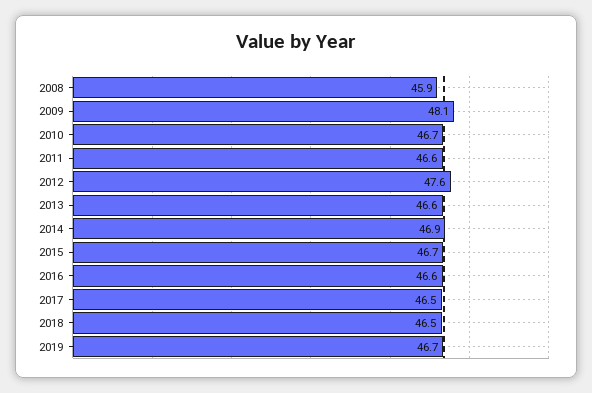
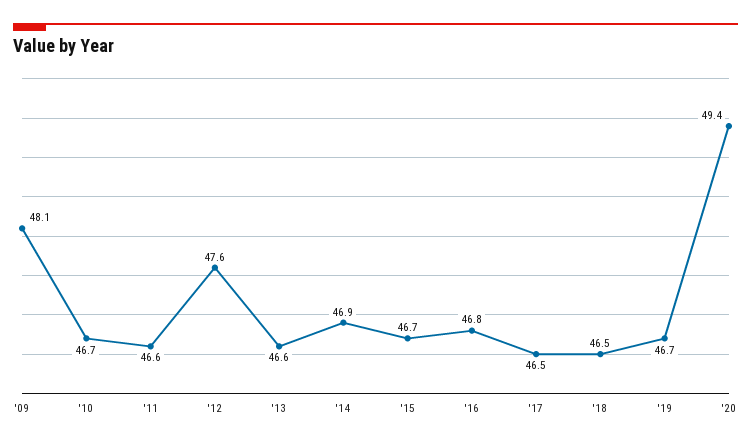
2008: 45.9 -> none
2016: 46.6 -> 46.8
'20: none -> 49.4

